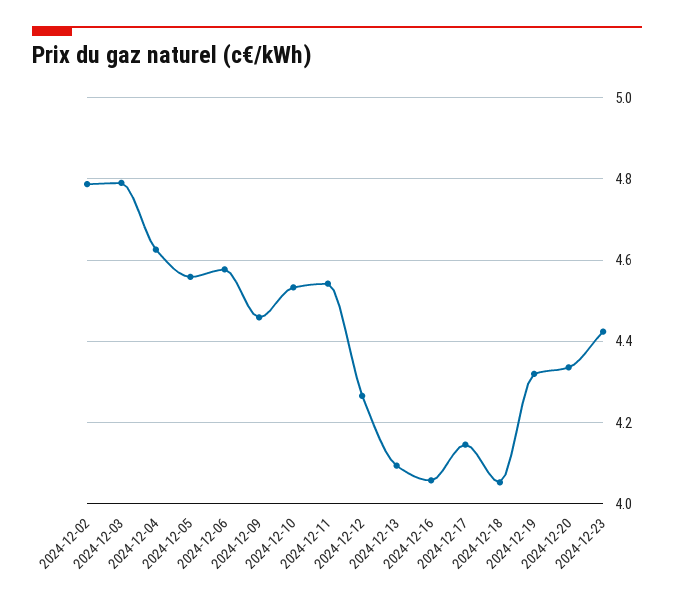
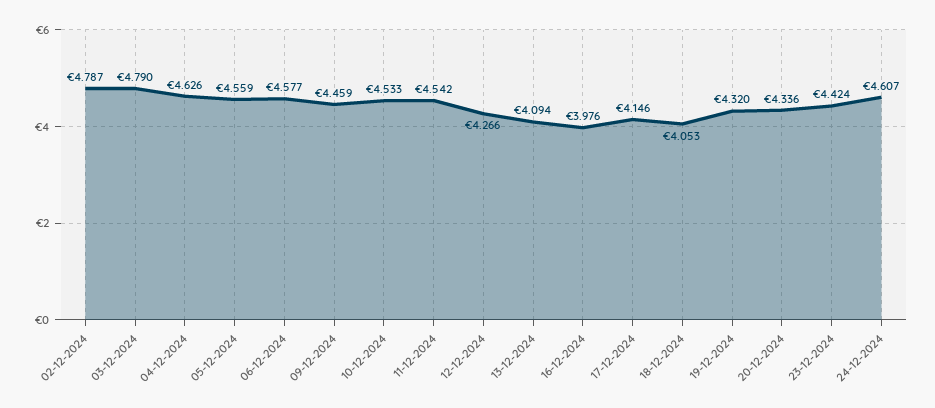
2024-12-16: 4.06 -> 3.976
24-12-2024: none -> 4.607

